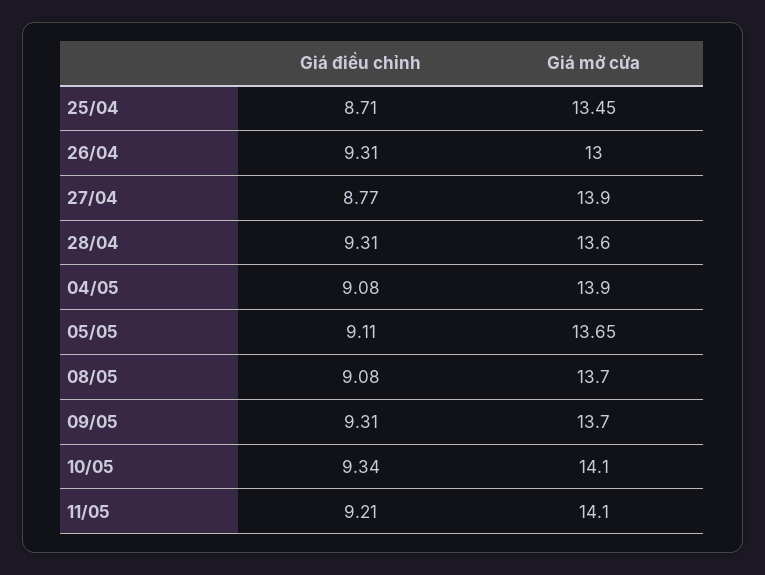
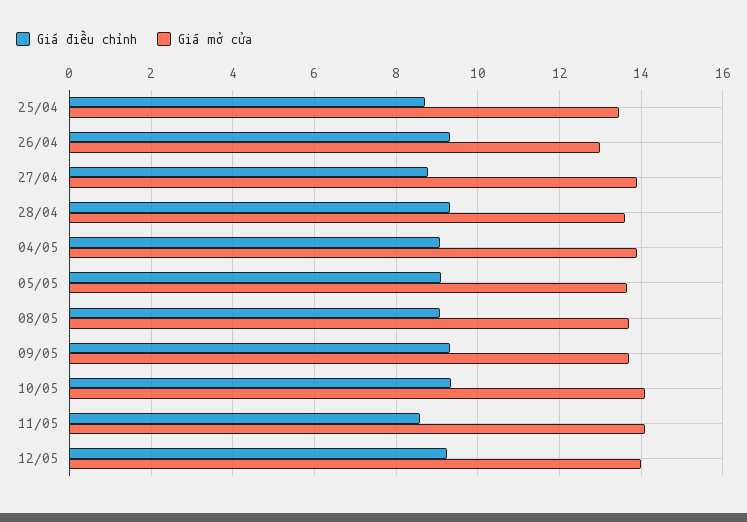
Giá điều chỉnh, 11/05: 9.21 -> 8.6
Giá điều chỉnh, 12/05: none -> 9.2
Giá mở cửa, 12/05: none -> 14

